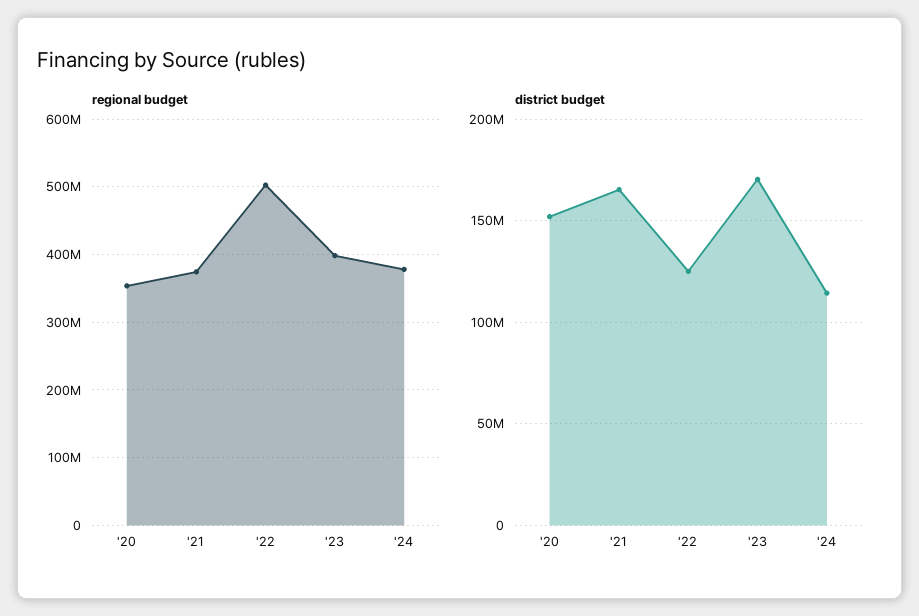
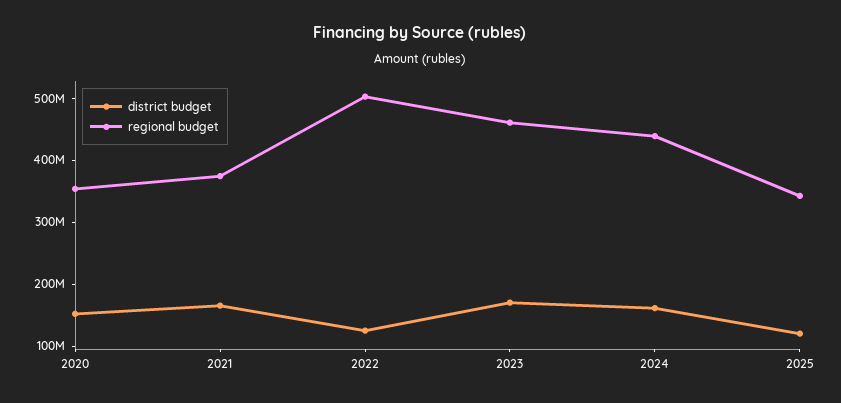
regional budget, '23: 400000000 -> 460000000
regional budget, '24: 380000000 -> 440000000
district budget, '24: 115000000 -> 160000000
district budget, 2025: none -> 120000000
regional budget, 2025: none -> 340000000

